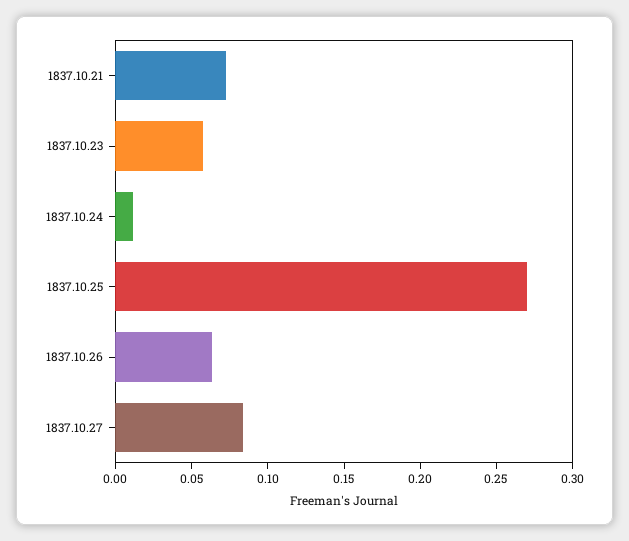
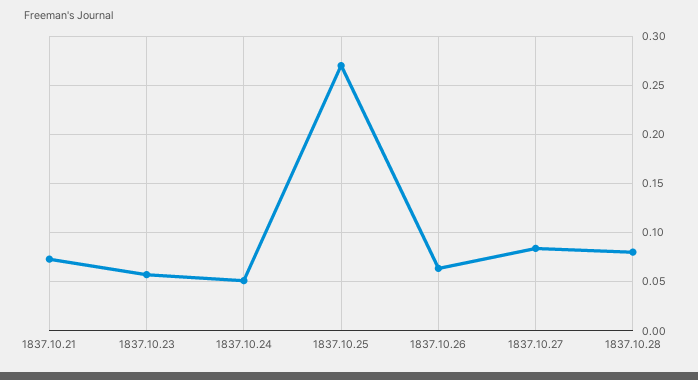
1837.10.24: 0.01 -> 0.05
1837.10.28: none -> 0.08

